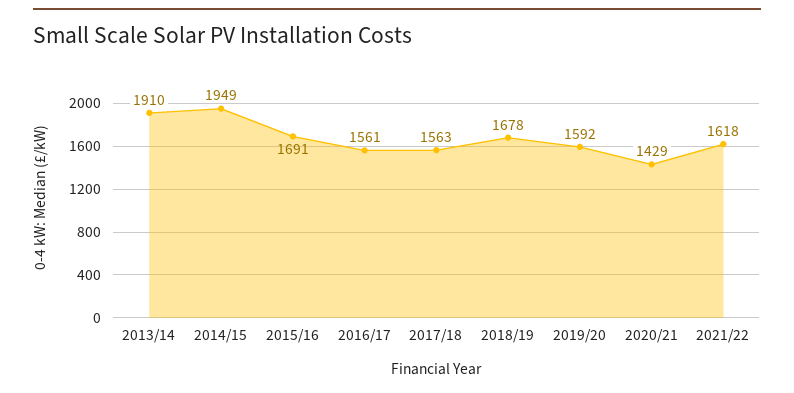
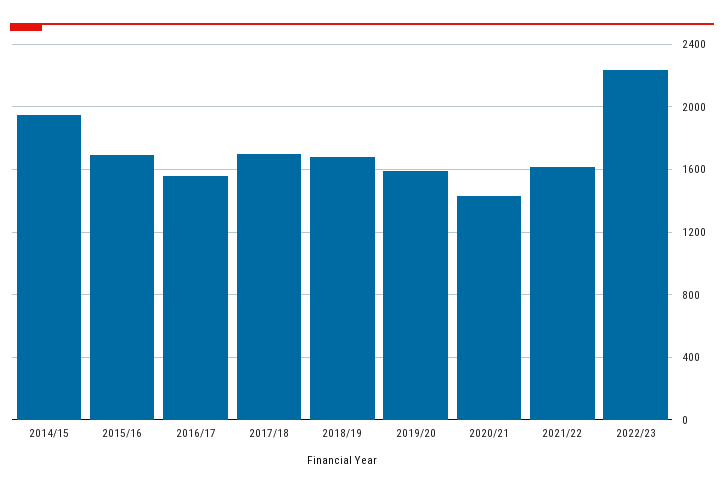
2013/14: 1910 -> none
2017/18: 1563 -> 1700
2022/23: none -> 2250

